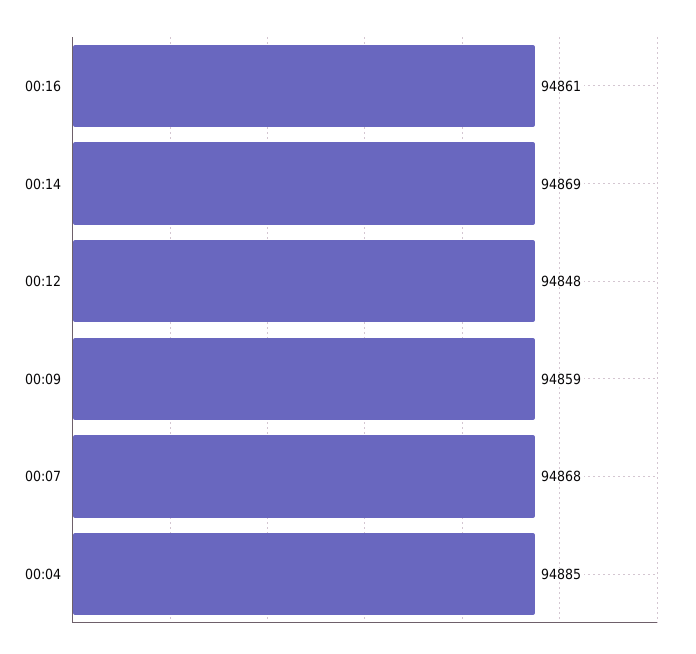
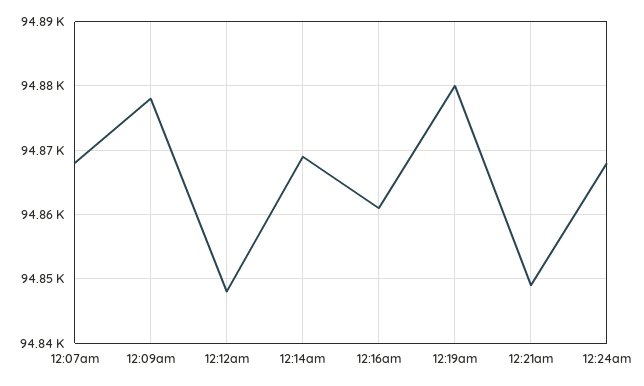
00:09: 94859 -> 94878
00:04: 94885 -> none
12:19am: none -> 94880
12:21am: none -> 94849
12:24am: none -> 94868

